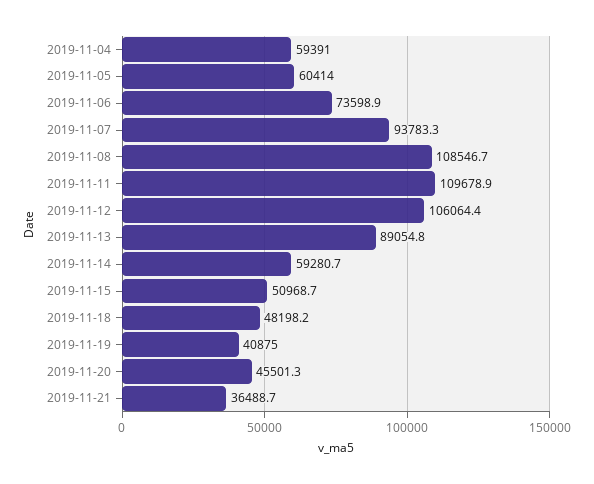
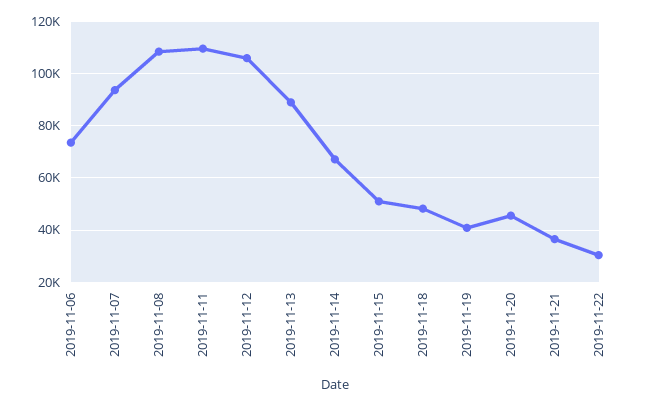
2019-11-04: 59391 -> none
2019-11-05: 60414 -> none
2019-11-14: 59280.7 -> 67500
2019-11-22: none -> 30000

